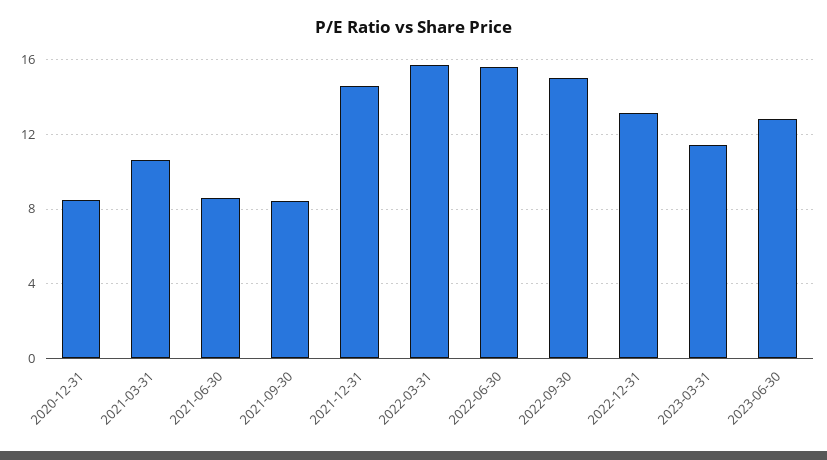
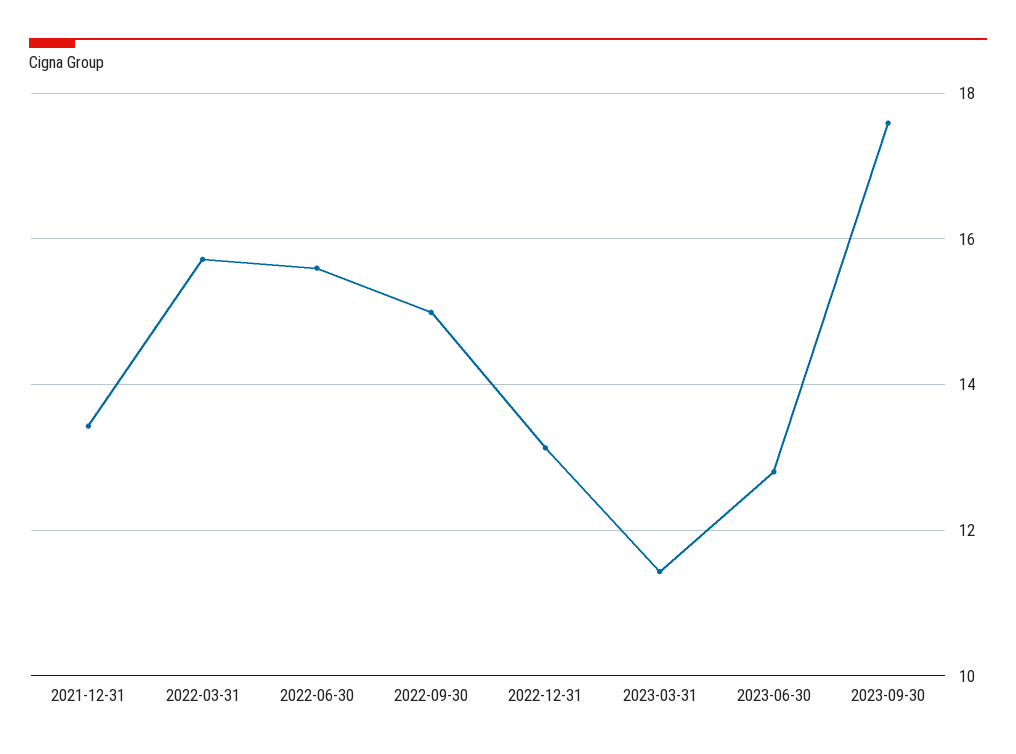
2020-12-31: 8.5 -> none
2021-03-31: 10.5 -> none
2021-06-30: 8.5 -> none
2021-09-30: 8.5 -> none
2021-12-31: 14.5 -> 13.4
2023-09-30: none -> 17.6

